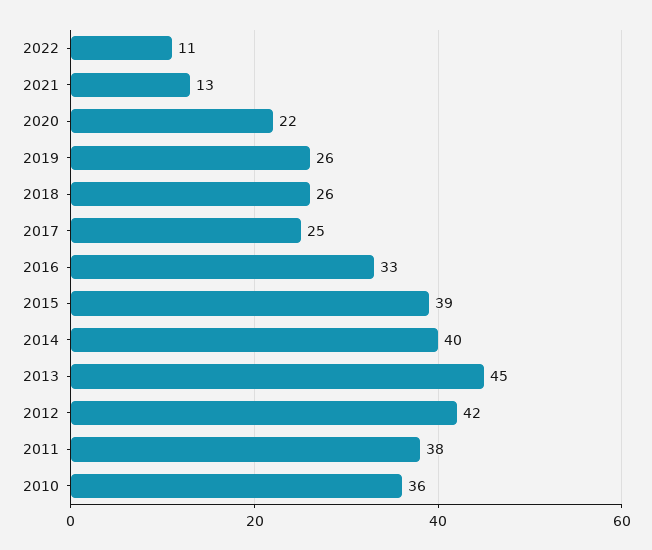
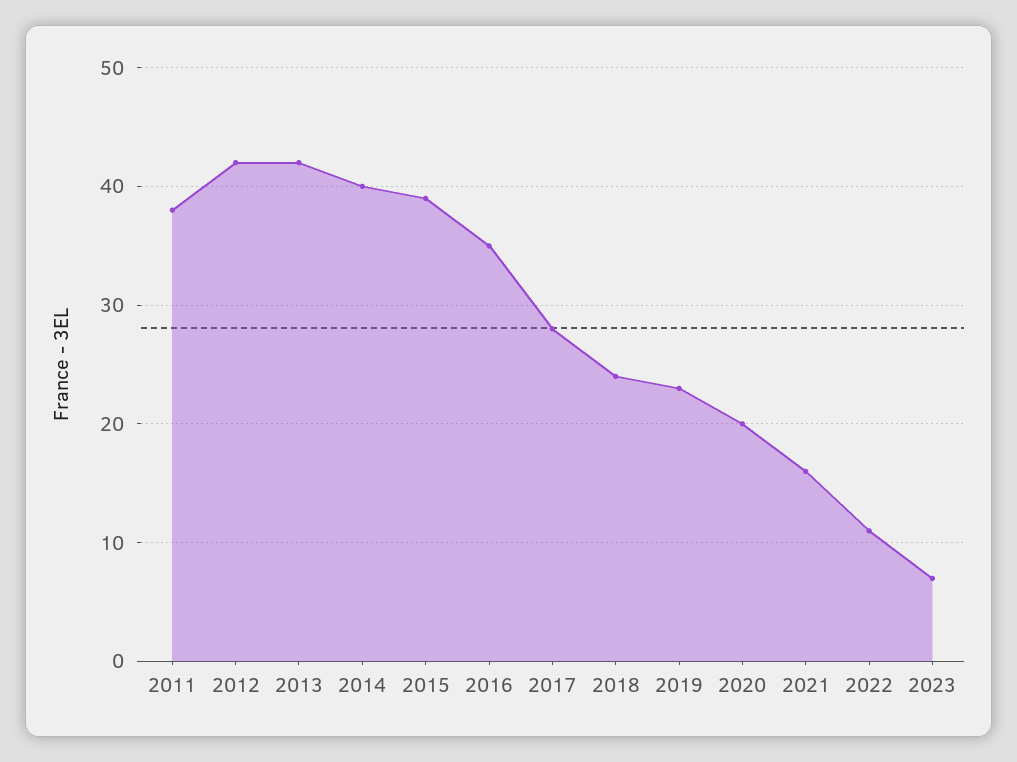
2021: 13 -> 16
2020: 22 -> 20
2019: 26 -> 23
2018: 26 -> 24
2017: 25 -> 28
2016: 33 -> 35
2013: 45 -> 42
2010: 36 -> none
2023: none -> 7

